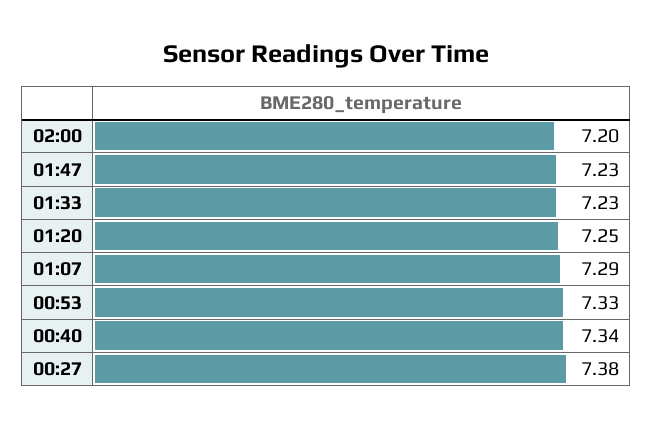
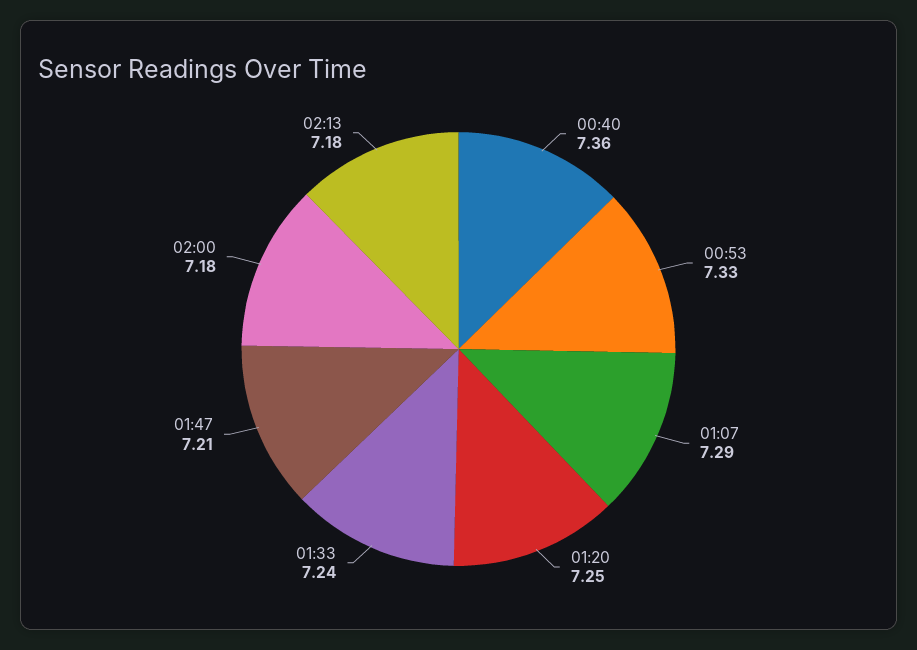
02:00: 7.2 -> 7.18
01:47: 7.23 -> 7.21
01:33: 7.23 -> 7.24
00:40: 7.34 -> 7.36
00:27: 7.38 -> none
02:13: none -> 7.18

